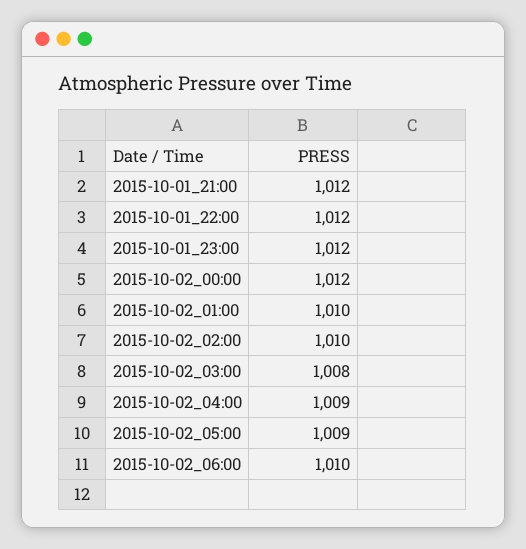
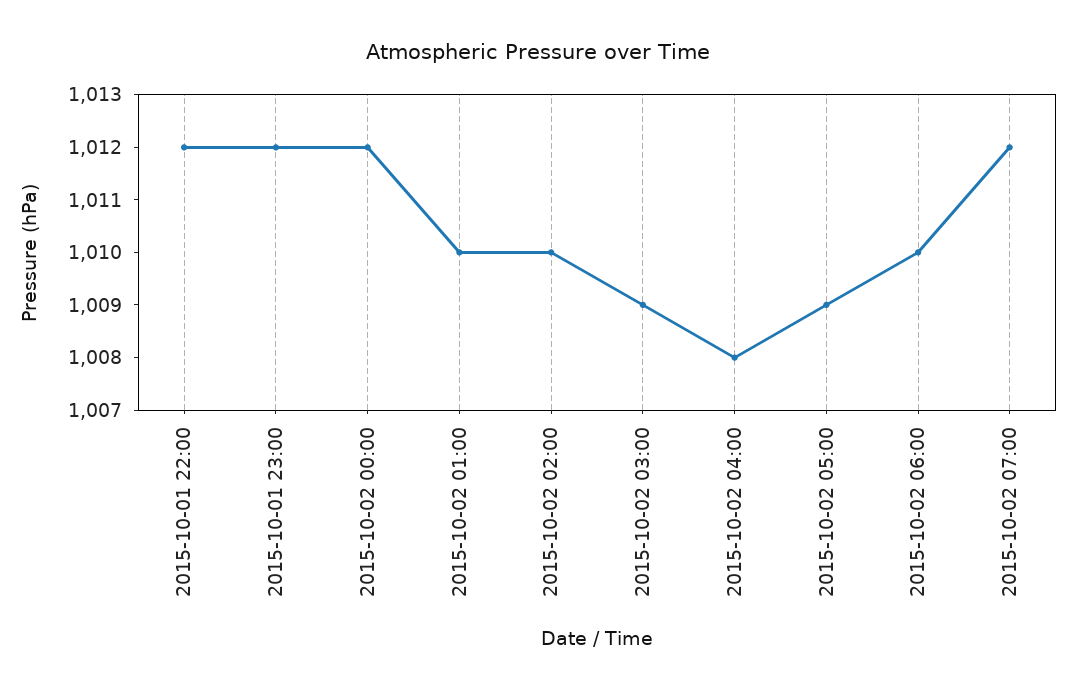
2015-10-01_21:00: 1012 -> none
2015-10-02_03:00: 1008 -> 1009
2015-10-02_04:00: 1009 -> 1008
2015-10-02 07:00: none -> 1012

